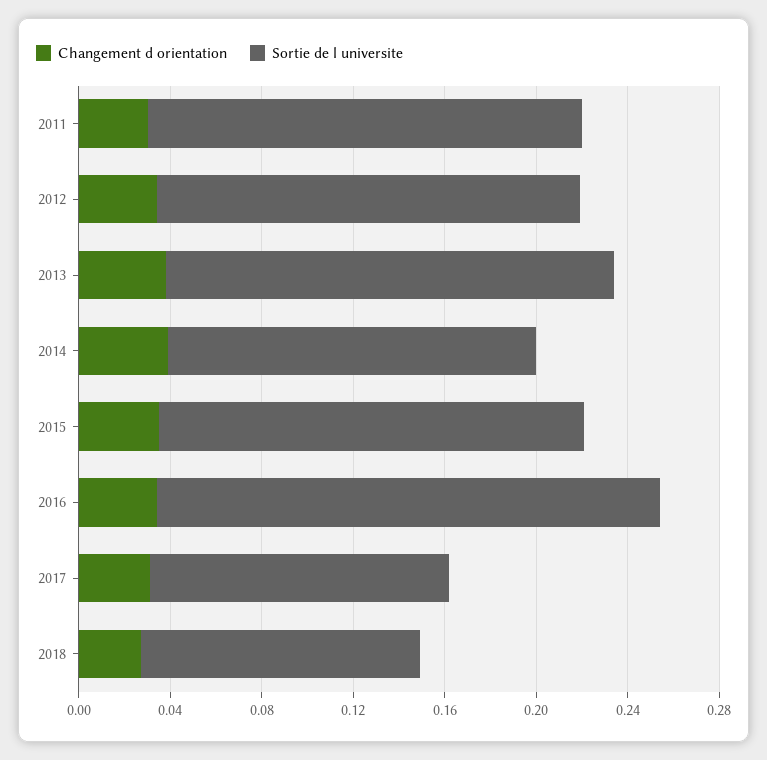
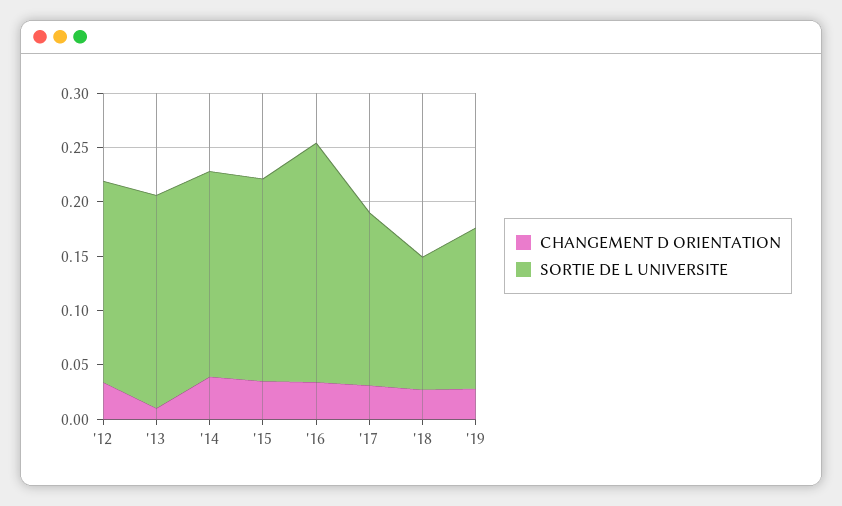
Changement d orientation, 2011: 0.03 -> none
Sortie de l universite, 2011: 0.19 -> none
Changement d orientation, 2013: 0.04 -> 0.01
Sortie de l universite, 2014: 0.16 -> 0.19
Sortie de l universite, 2017: 0.13 -> 0.16
Changement d orientation, '19: none -> 0.03
Sortie de l universite, '19: none -> 0.15

